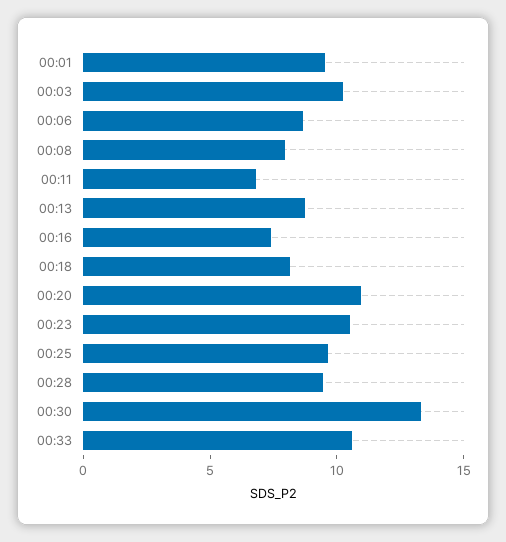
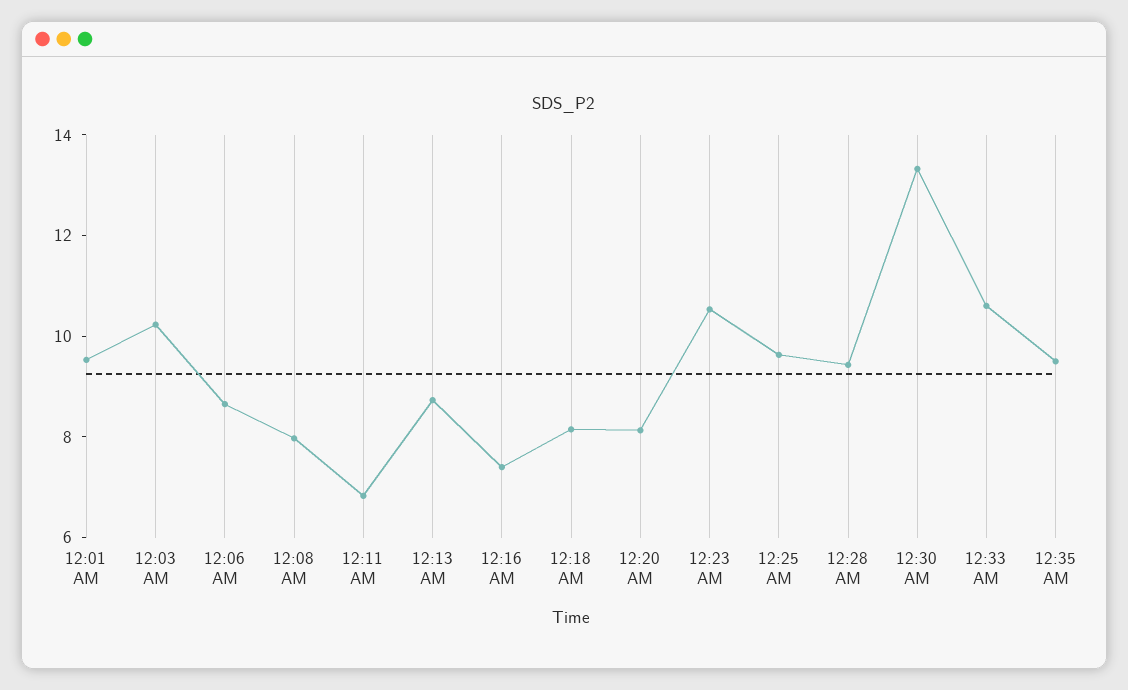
00:20: 11 -> 8
12:35 AM: none -> 9.5

